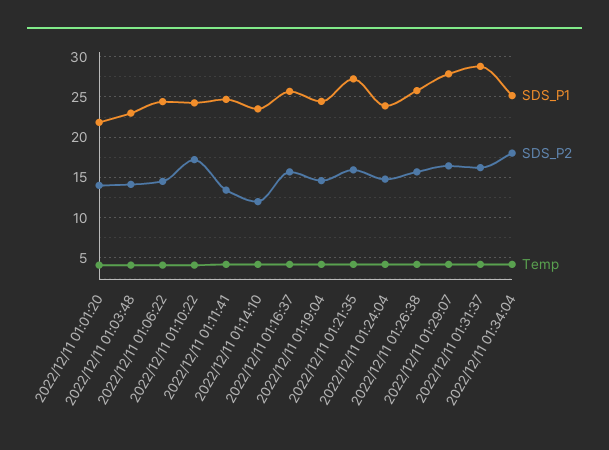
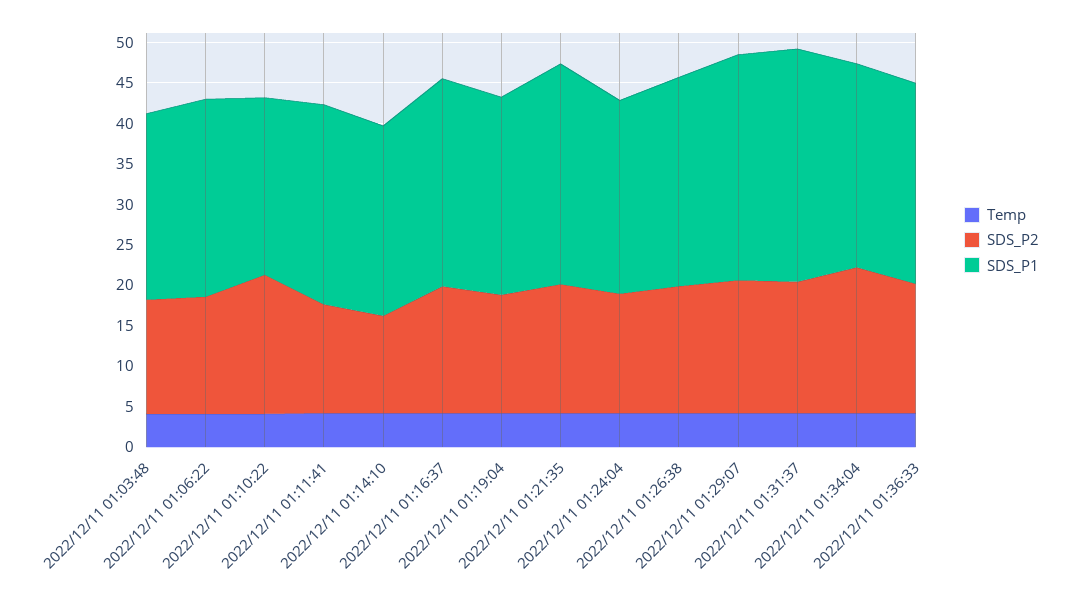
SDS_P1, 2022/12/11 01:01:20: 22 -> none
SDS_P2, 2022/12/11 01:01:20: 14 -> none
Temp, 2022/12/11 01:01:20: 4 -> none
SDS_P1, 2022/12/11 01:10:22: 24 -> 22
Temp, 2022/12/11 01:36:33: none -> 4
SDS_P2, 2022/12/11 01:36:33: none -> 16
SDS_P1, 2022/12/11 01:36:33: none -> 25

